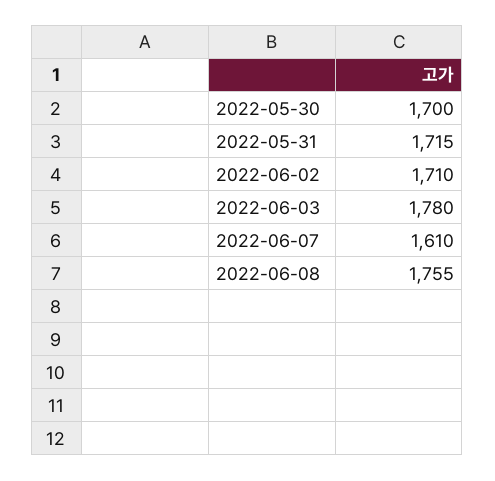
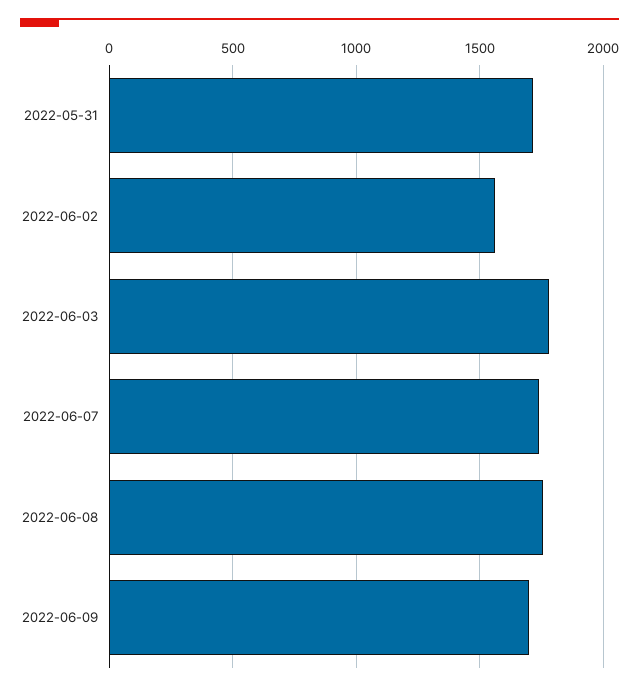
2022-05-30: 1700 -> none
2022-06-02: 1710 -> 1550
2022-06-07: 1610 -> 1750
2022-06-09: none -> 1700

